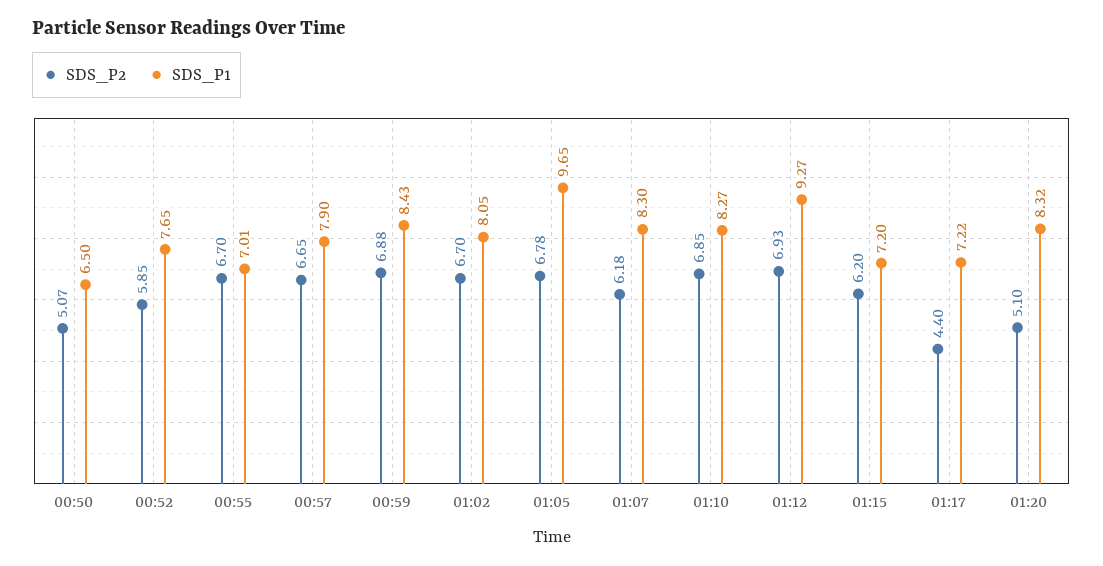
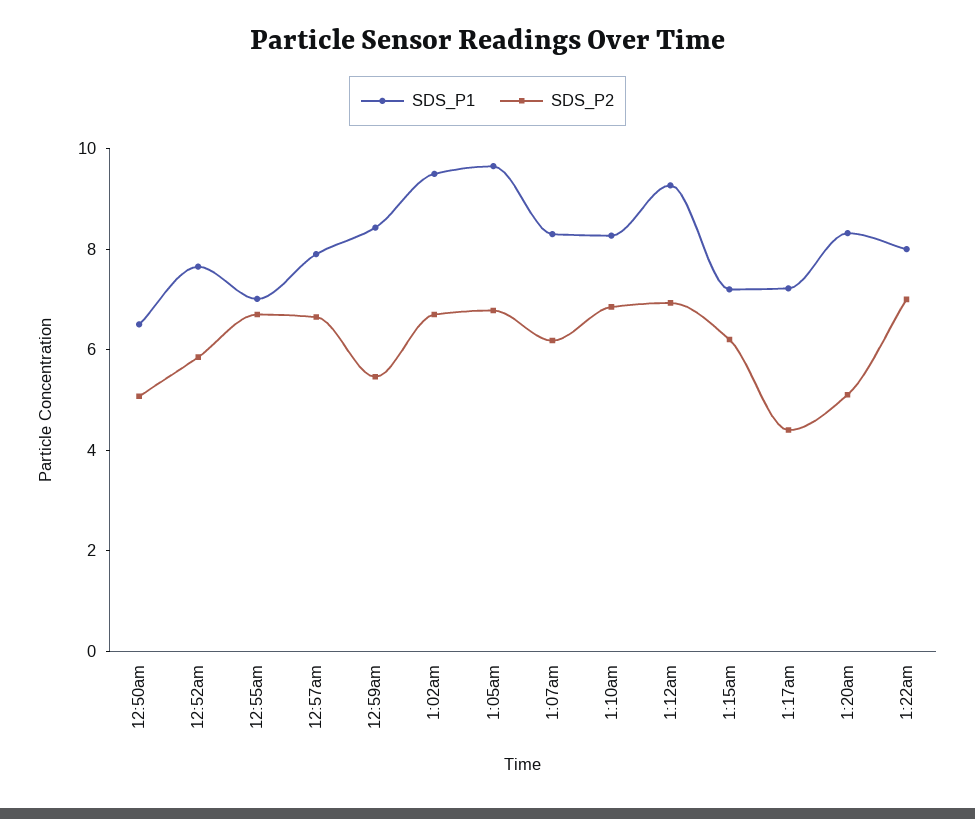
SDS_P2, 00:59: 6.88 -> 5.5
SDS_P1, 01:02: 8.05 -> 9.5
SDS_P1, 1:22am: none -> 8
SDS_P2, 1:22am: none -> 7

